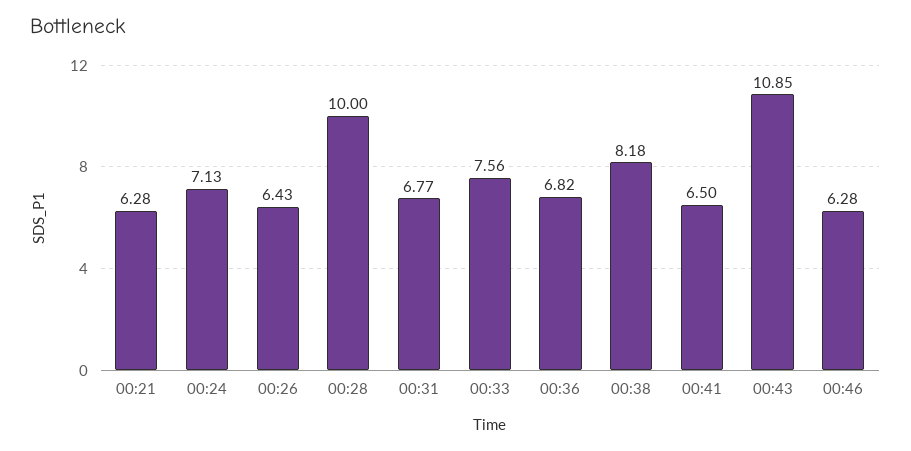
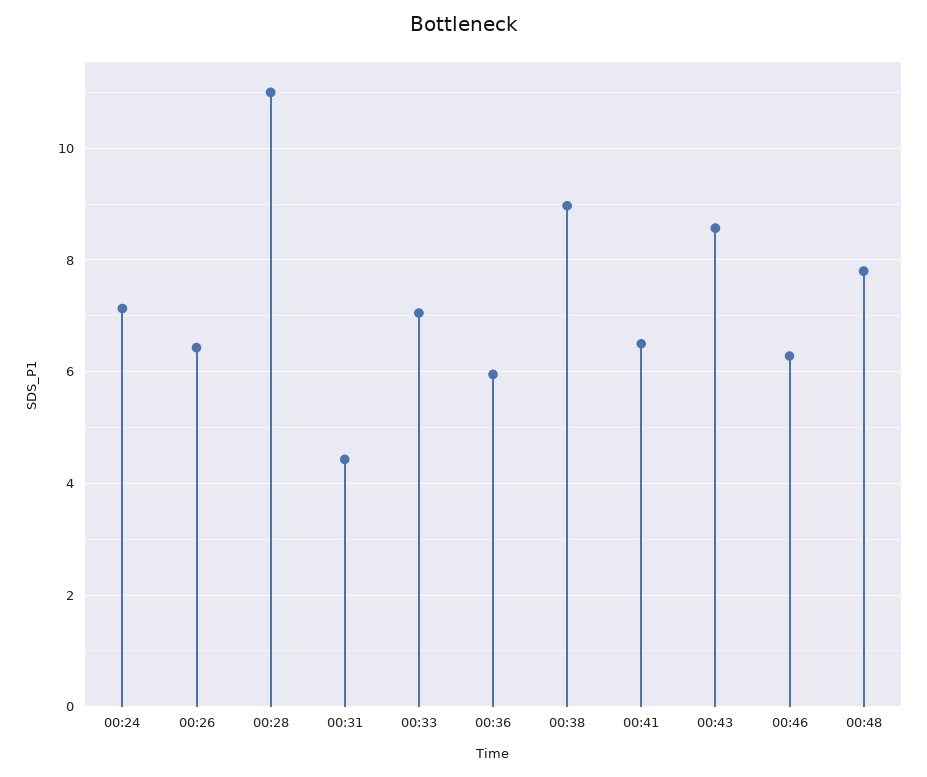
00:21: 6.28 -> none
00:28: 10 -> 11
00:31: 6.77 -> 4.4
00:33: 7.56 -> 7
00:36: 6.82 -> 6
00:38: 8.18 -> 9
00:43: 10.85 -> 8.6
00:48: none -> 7.8

